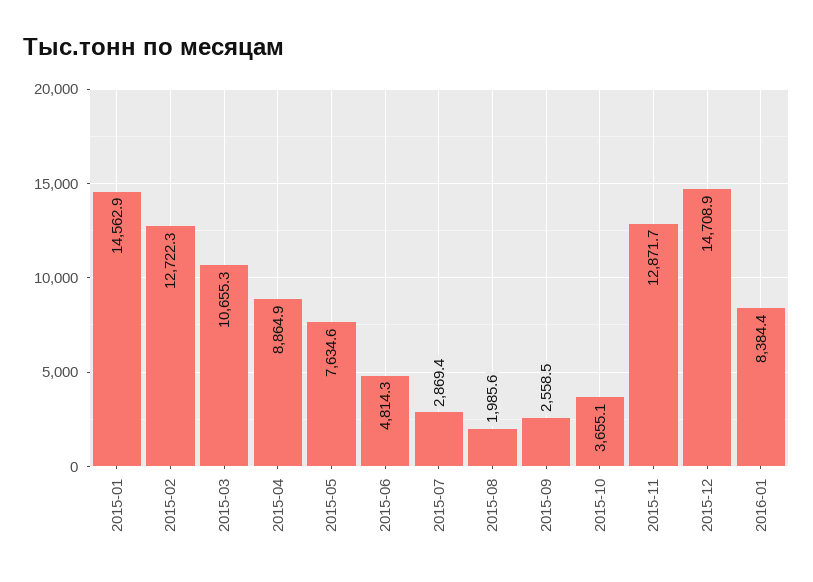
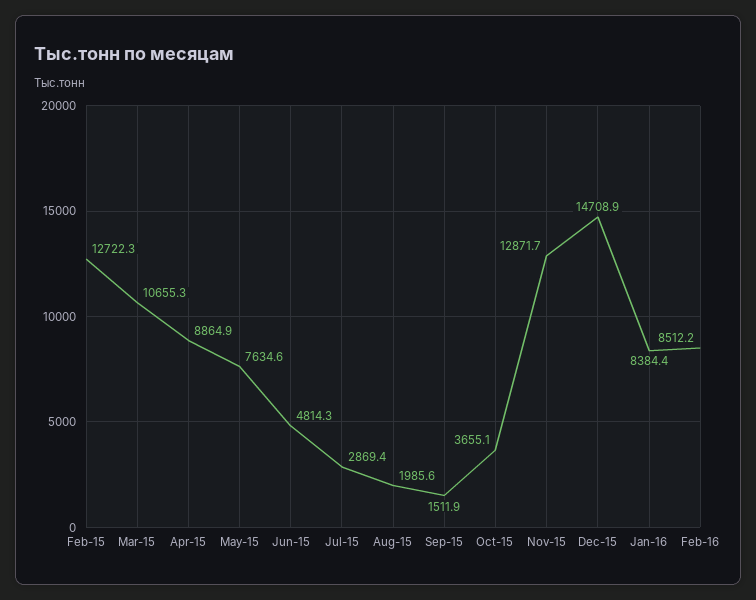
2015-01: 14562.9 -> none
2015-09: 2558.5 -> 1511.9
Feb-16: none -> 8512.2

